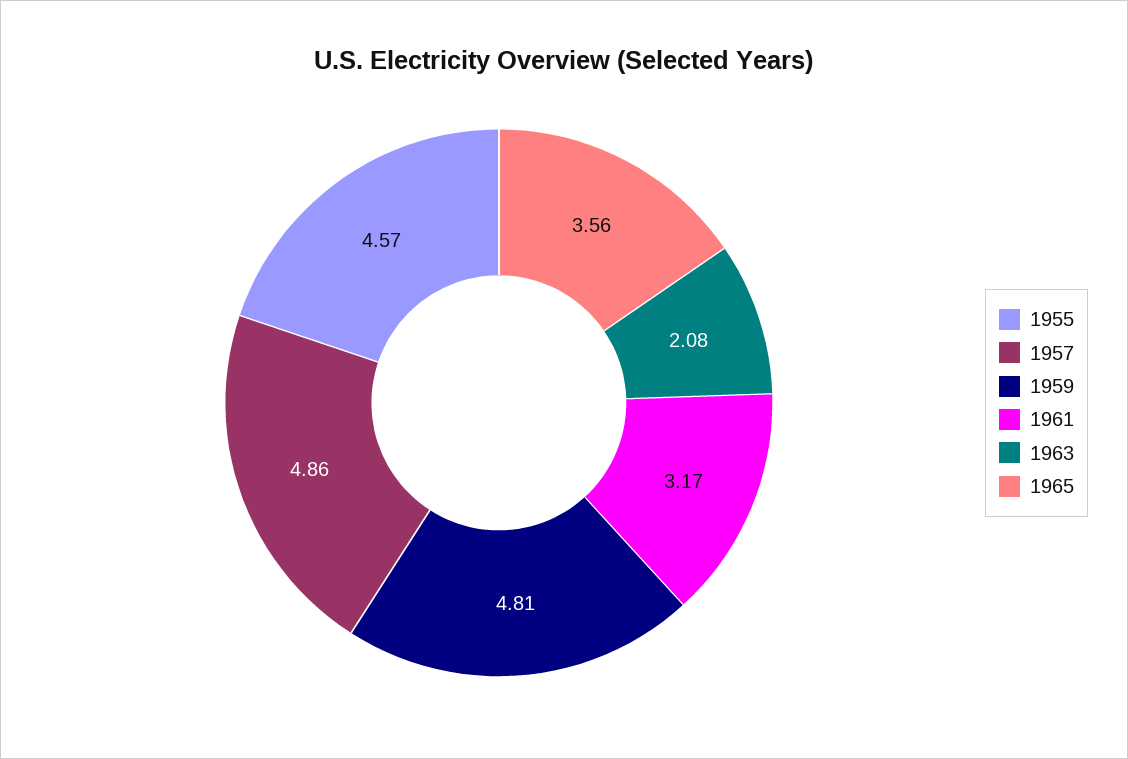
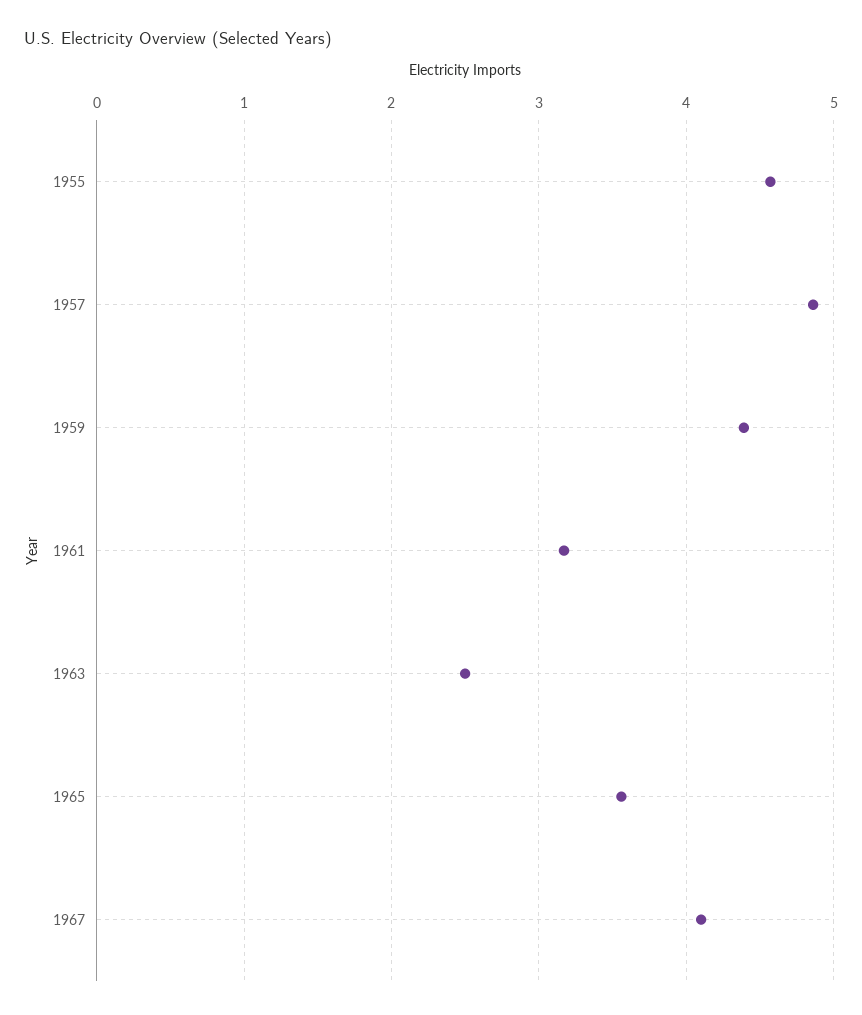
1959: 4.81 -> 4.4
1963: 2.08 -> 2.5
1967: none -> 4.1

